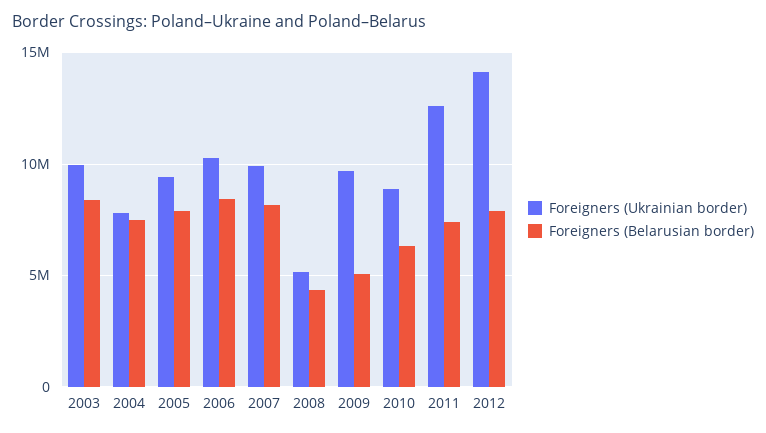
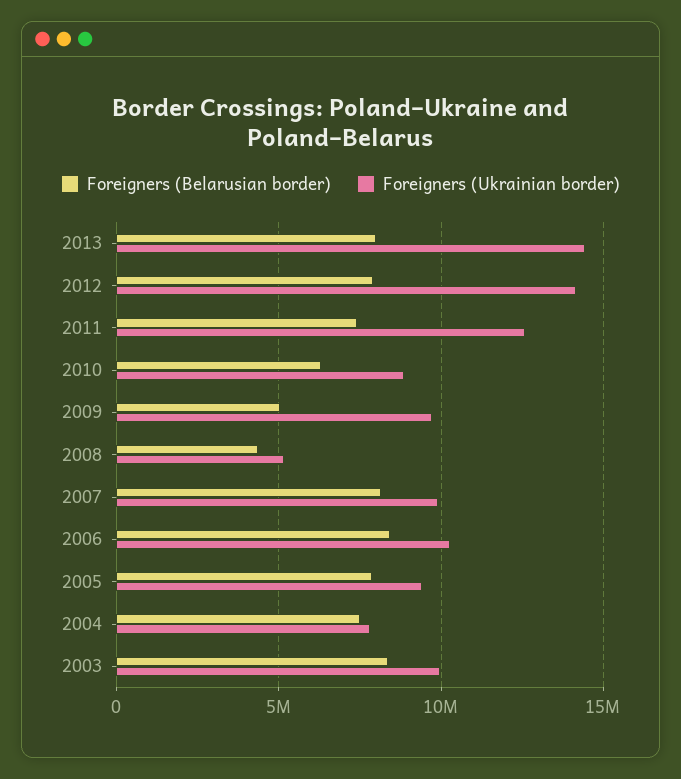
Foreigners (Belarusian border), 2013: none -> 8000000
Foreigners (Ukrainian border), 2013: none -> 14500000

